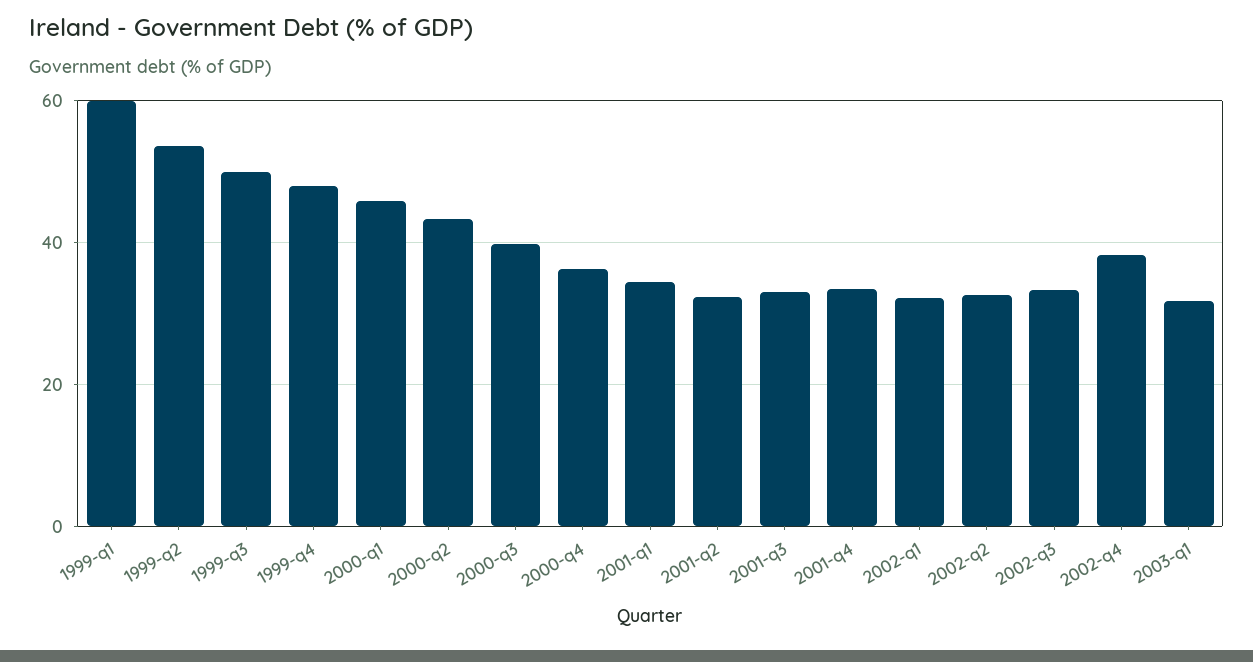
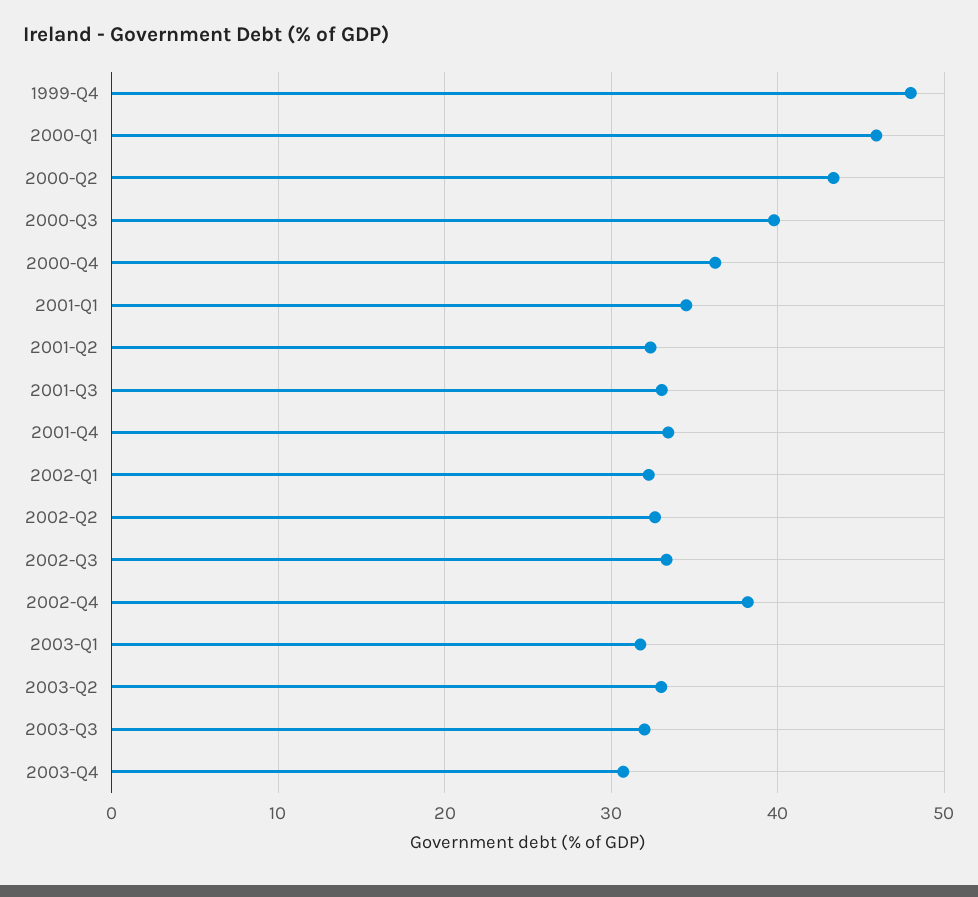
1999-q1: 60 -> none
1999-q2: 54 -> none
1999-q3: 50 -> none
2003-Q2: none -> 33
2003-Q3: none -> 32
2003-Q4: none -> 31

